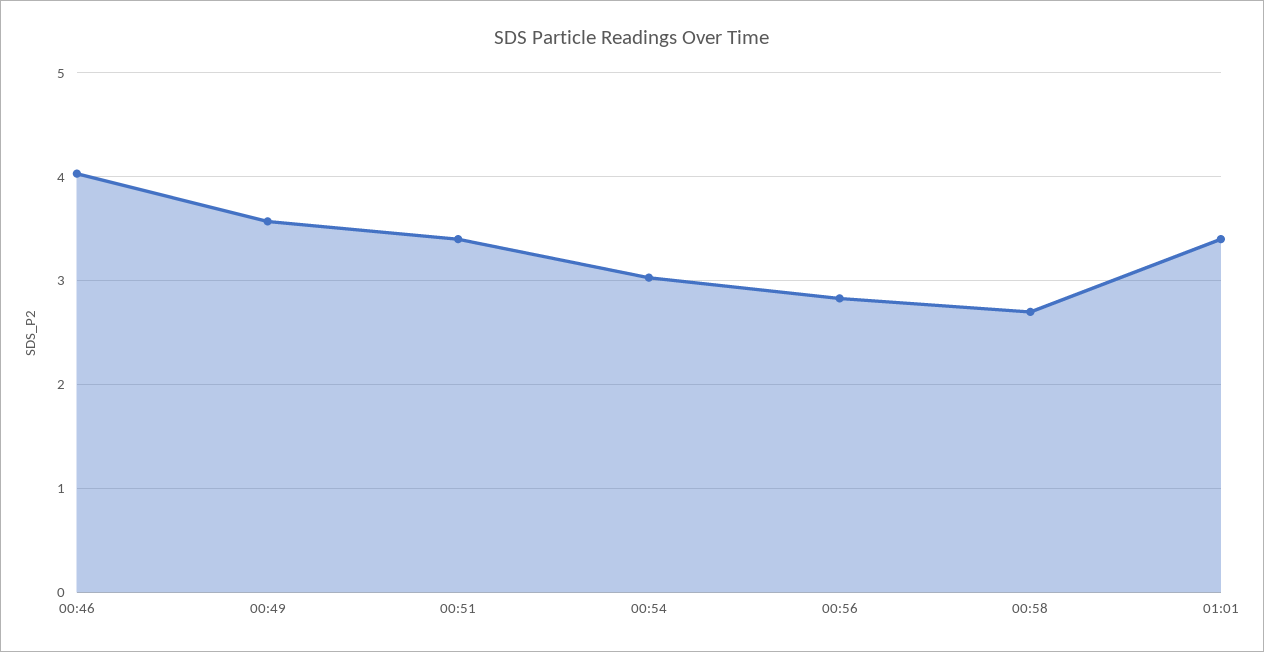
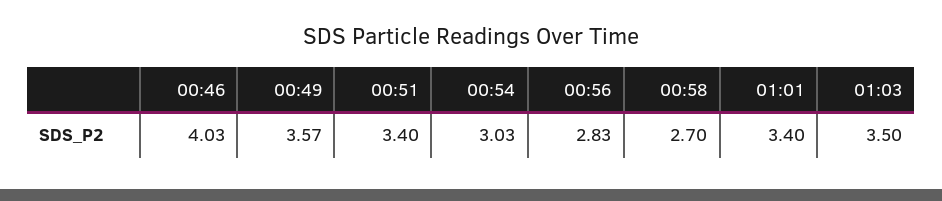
01:03: none -> 3.5

